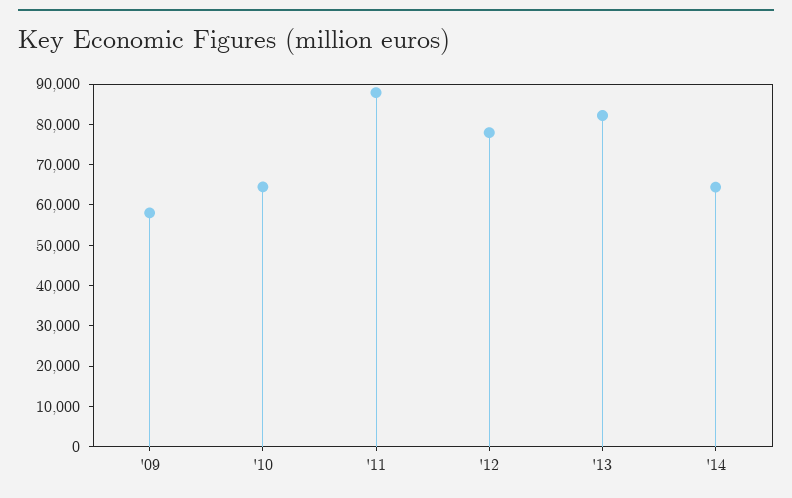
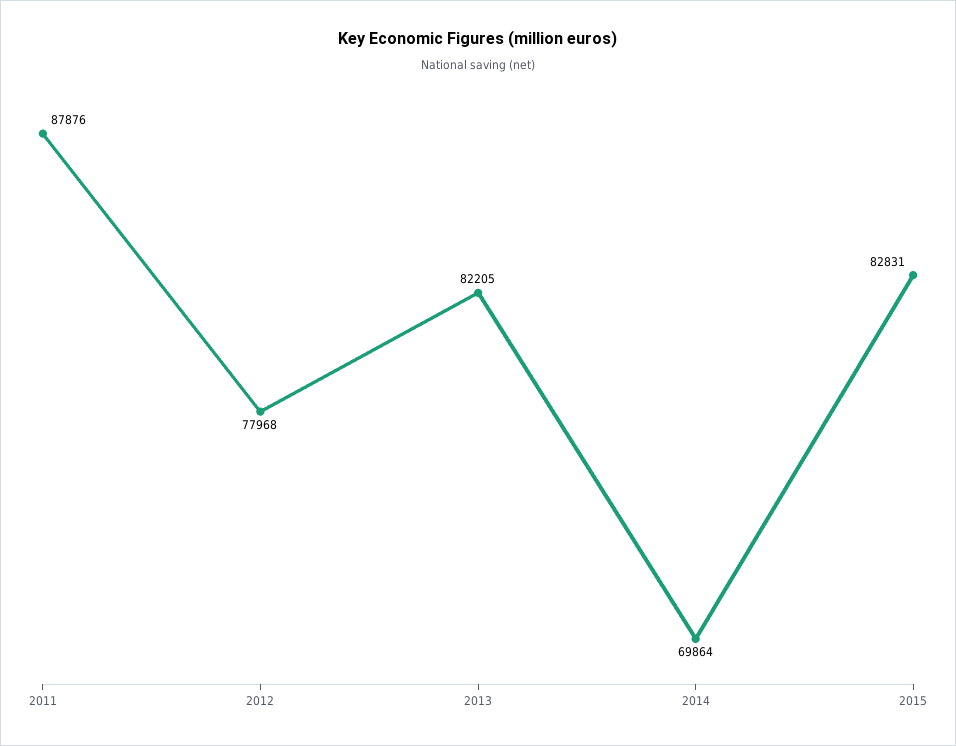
'09: 58000 -> none
'10: 64000 -> none
'14: 64000 -> 69864
2015: none -> 82831

